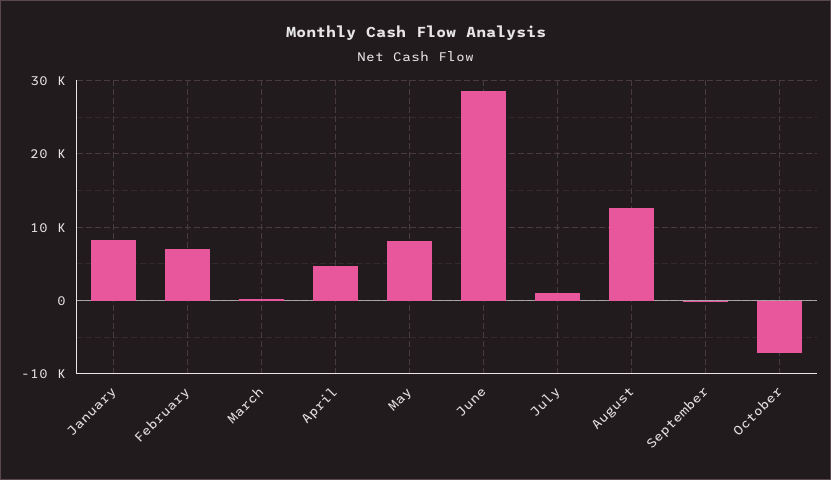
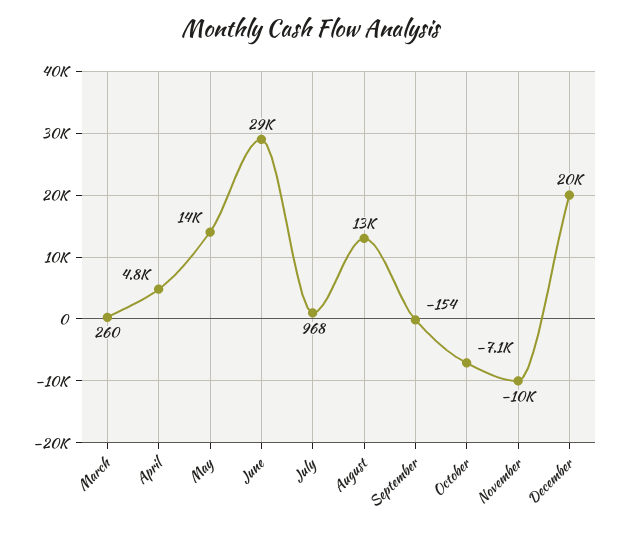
January: 8000 -> none
February: 7000 -> none
May: 8000 -> 14000
November: none -> -10000
December: none -> 20000

